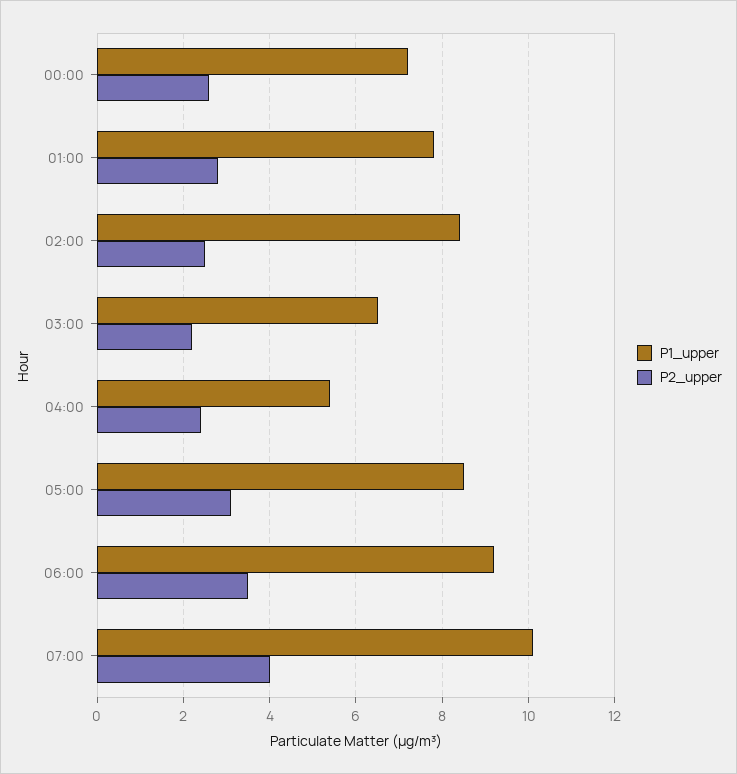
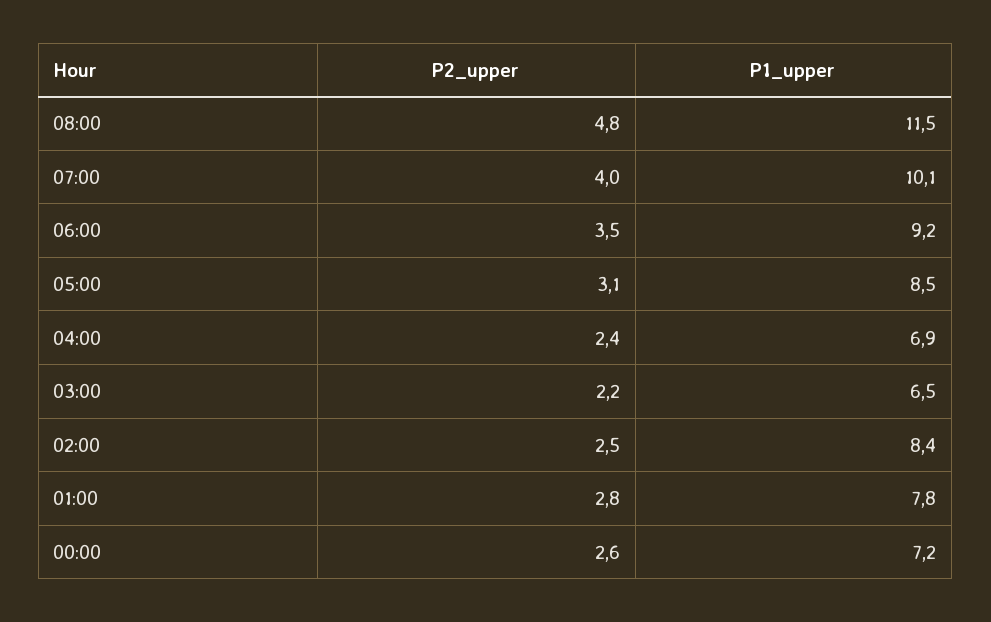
P1_upper, 04:00: 5.5 -> 6.9
P2_upper, 08:00: none -> 4.8
P1_upper, 08:00: none -> 11.5

